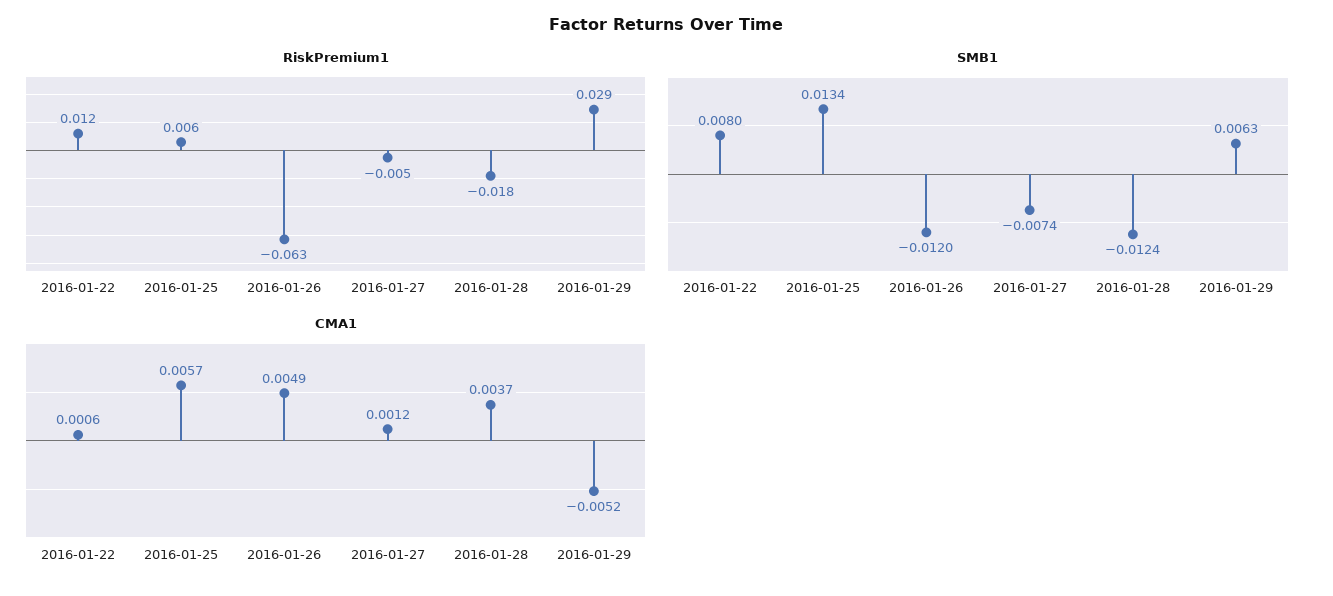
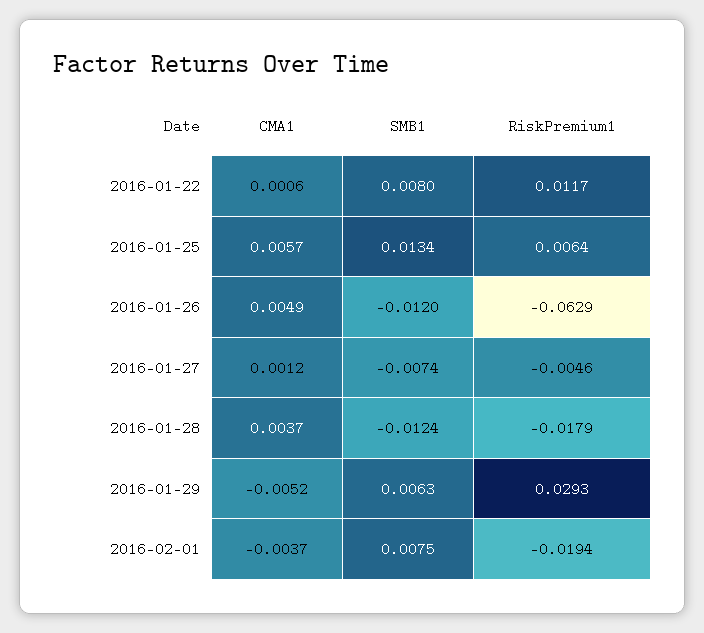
CMA1, 2016-02-01: none -> -0.0037
SMB1, 2016-02-01: none -> 0.0075
RiskPremium1, 2016-02-01: none -> -0.0194

